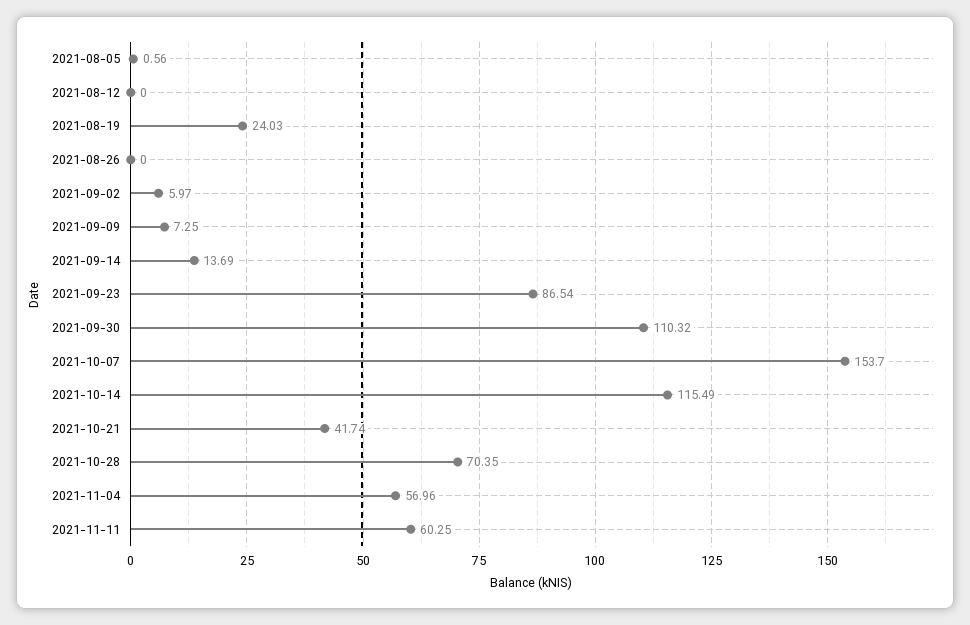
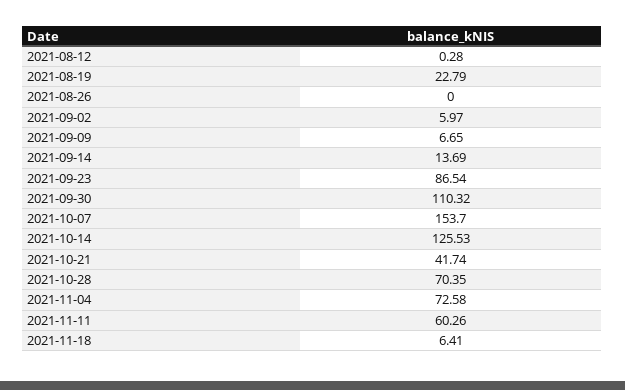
2021-08-05: 0.56 -> none
2021-08-12: 0 -> 0.28
2021-08-19: 24.03 -> 22.79
2021-09-09: 7.25 -> 6.65
2021-10-14: 115.49 -> 125.53
2021-11-04: 56.96 -> 72.58
2021-11-11: 60.25 -> 60.26
2021-11-18: none -> 6.41

